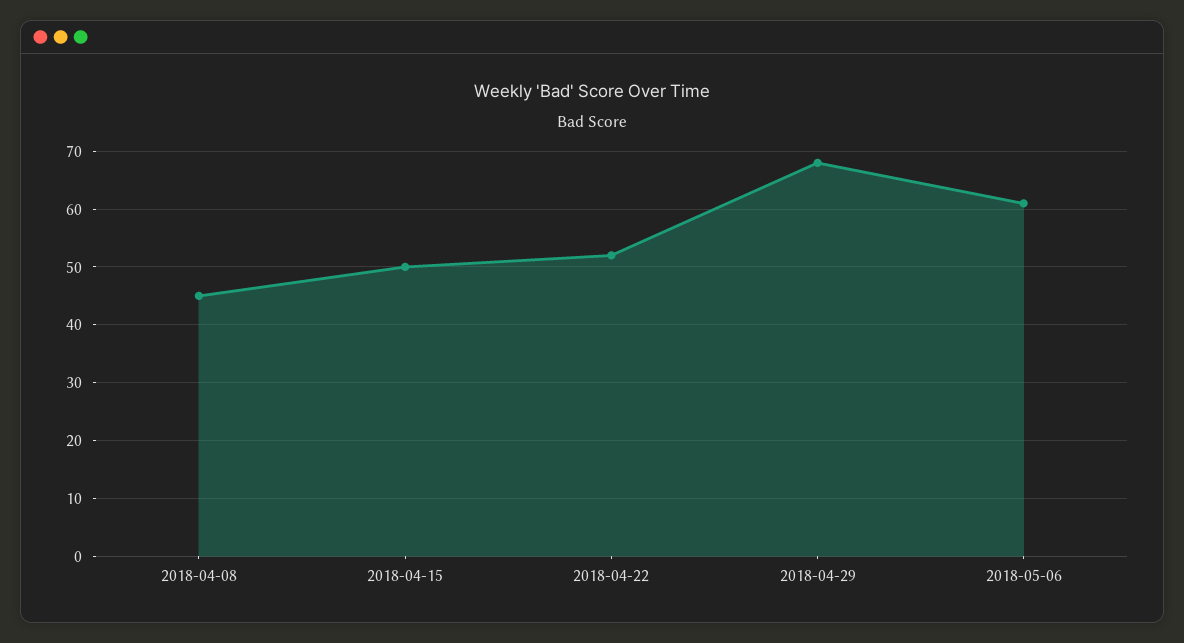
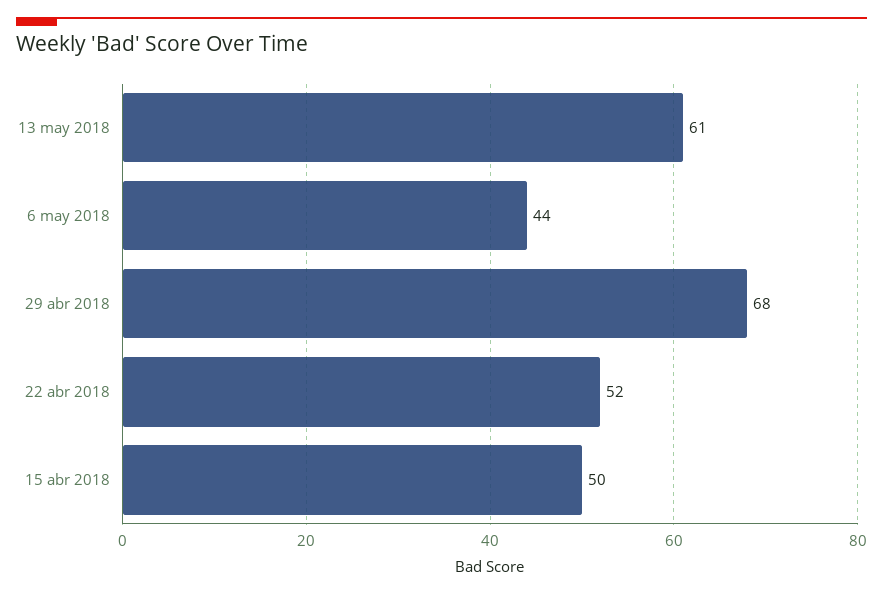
2018-04-08: 45 -> none
2018-05-06: 60 -> 44
13 may 2018: none -> 61

